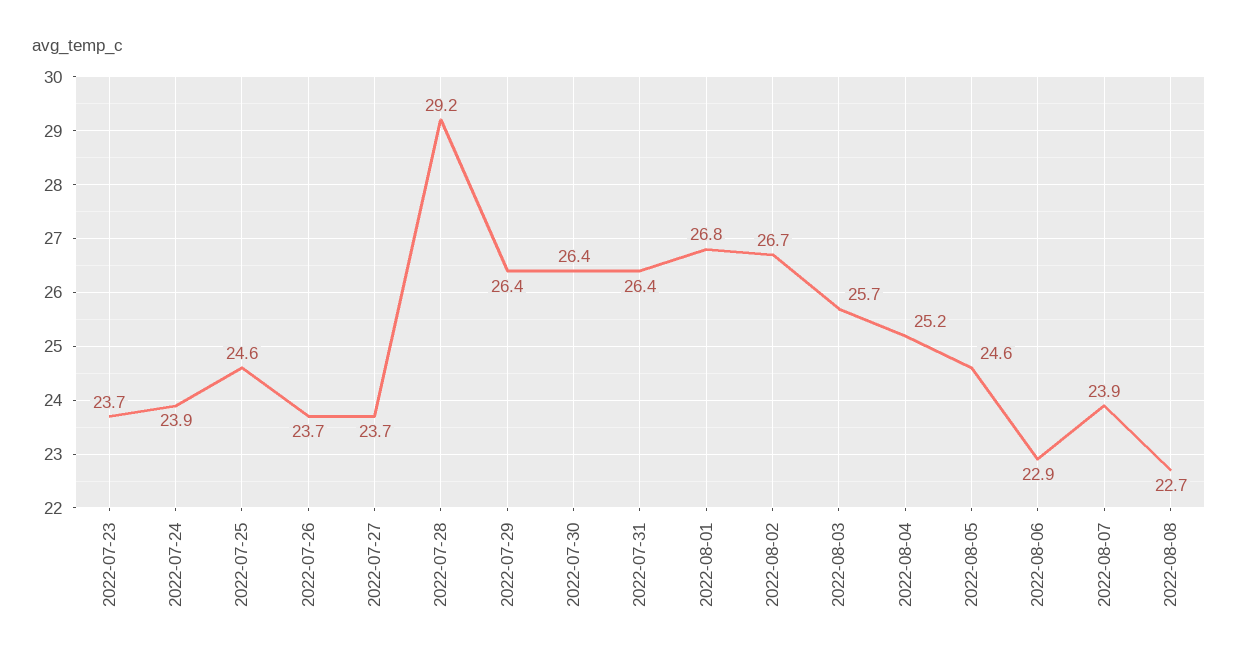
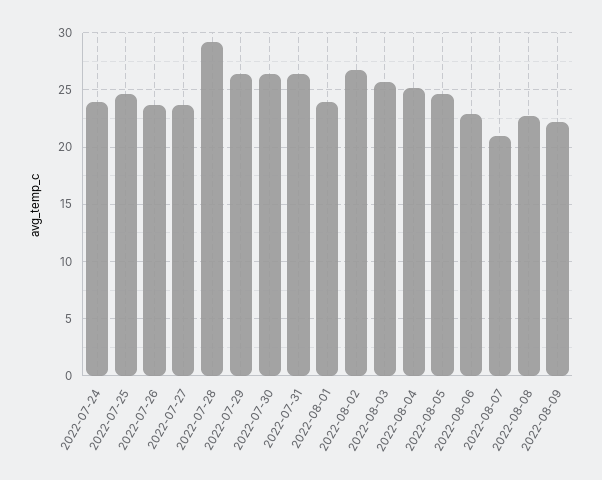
2022-07-23: 23.7 -> none
2022-08-01: 26.8 -> 24
2022-08-07: 23.9 -> 21
2022-08-09: none -> 22

